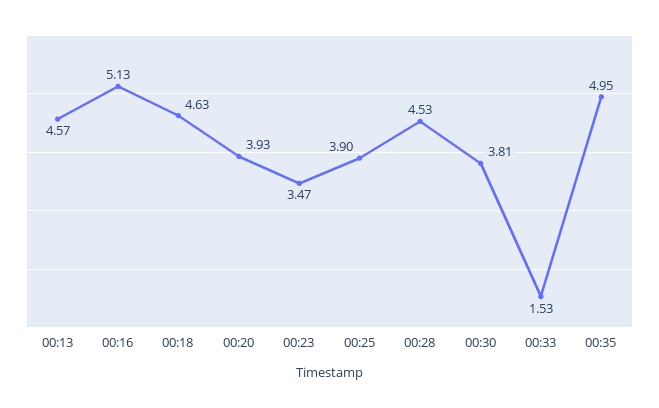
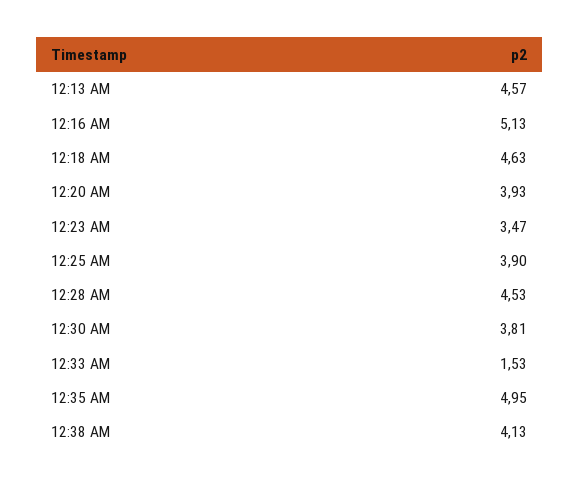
12:38 AM: none -> 4.13

